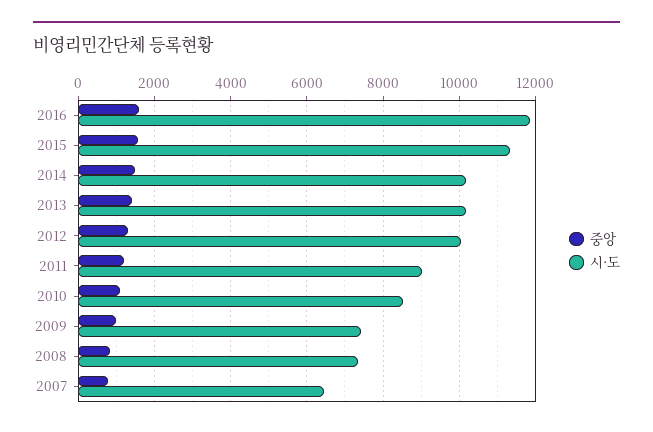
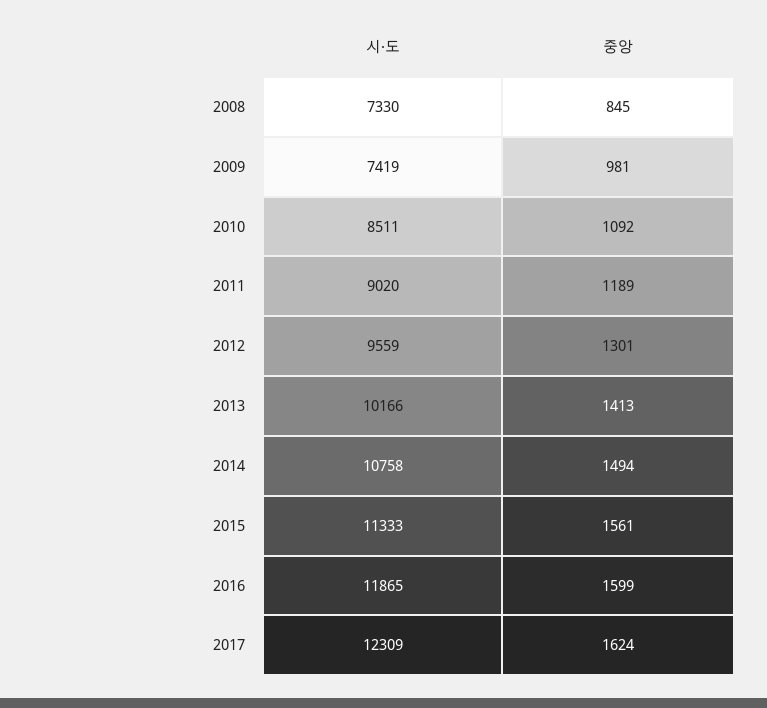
시·도, 2014: 10200 -> 10758
시·도, 2012: 10000 -> 9559
중앙, 2007: 800 -> none
시·도, 2007: 6400 -> none
시·도, 2017: none -> 12309
중앙, 2017: none -> 1624

